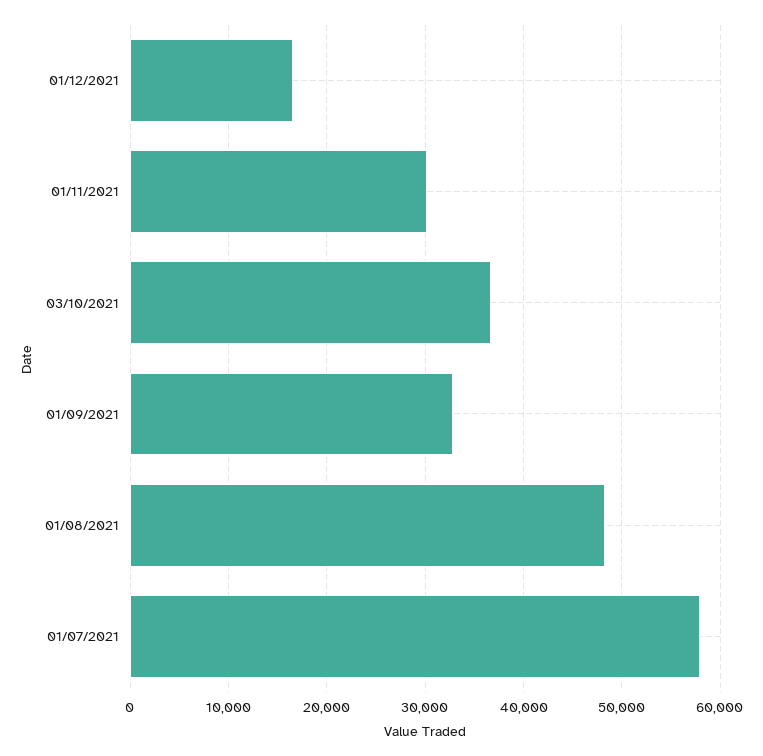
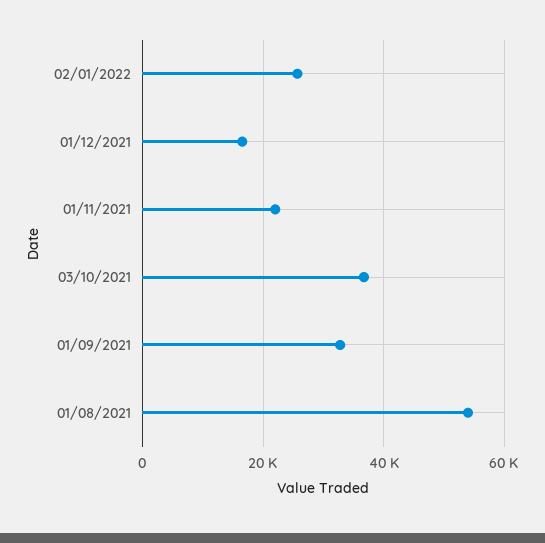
01/11/2021: 30000 -> 22000
01/08/2021: 48000 -> 54000
01/07/2021: 58000 -> none
02/01/2022: none -> 26000

